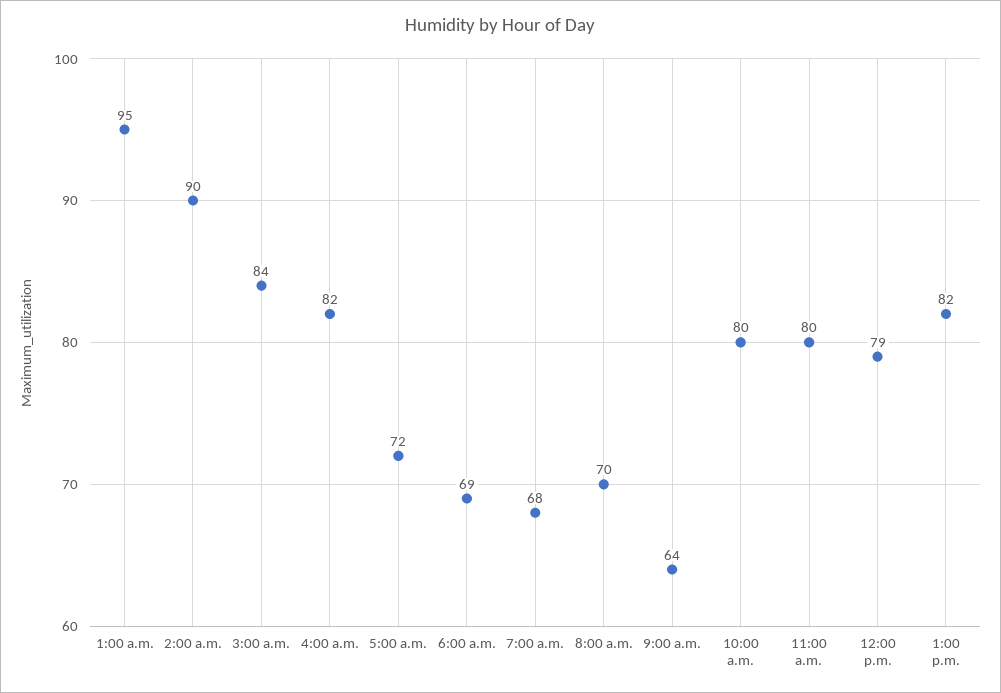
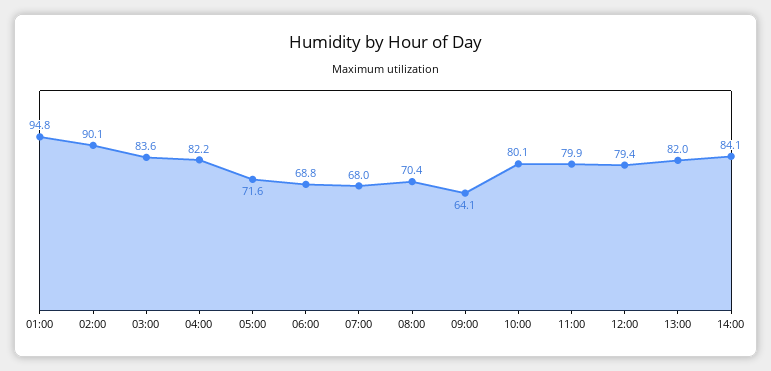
14:00: none -> 84.1

